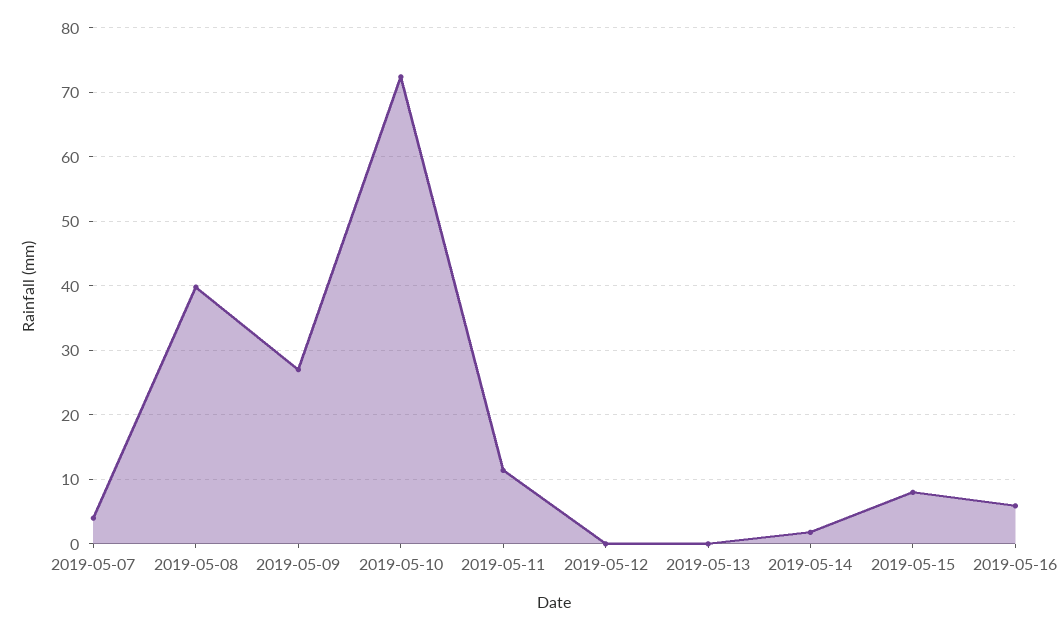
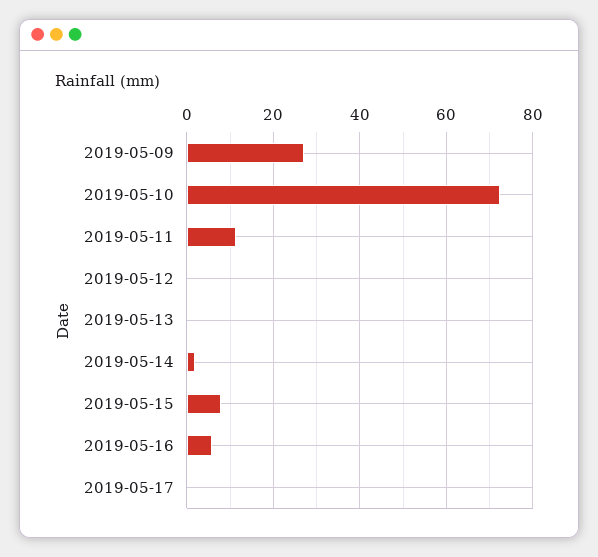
2019-05-07: 4 -> none
2019-05-08: 40 -> none
2019-05-17: none -> 0

